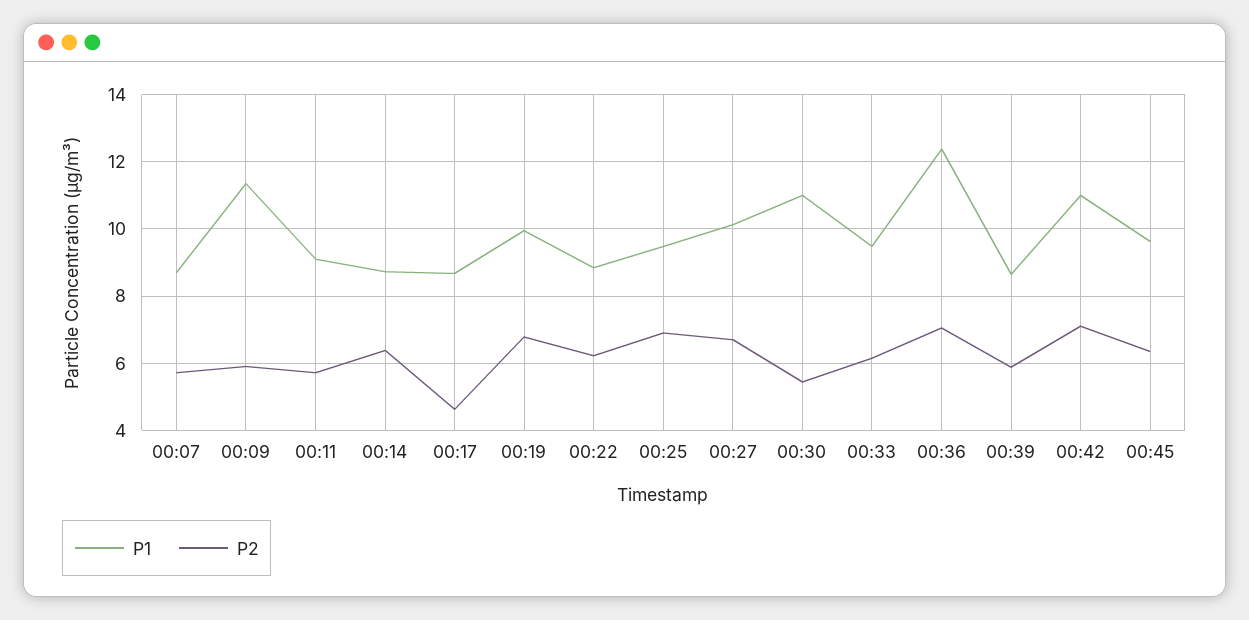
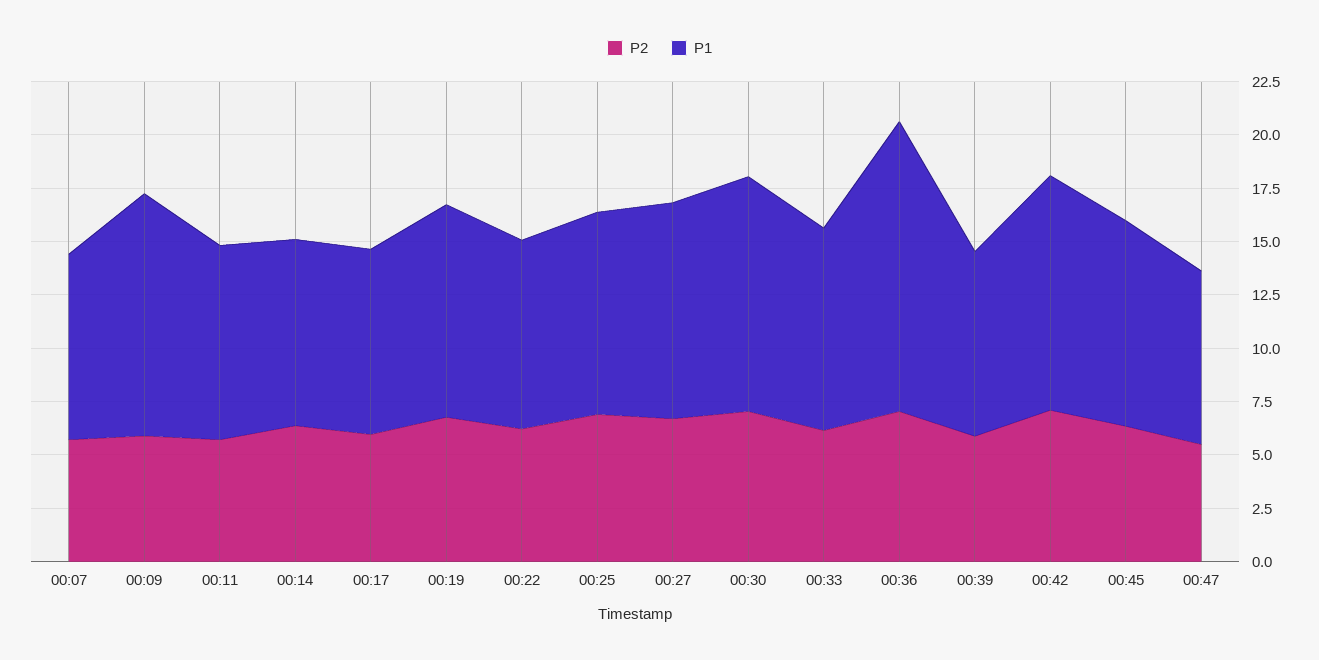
P2, 00:17: 4.6 -> 6
P2, 00:30: 5.4 -> 7
P1, 00:36: 12.4 -> 13.5
P2, 00:47: none -> 5.5
P1, 00:47: none -> 8

